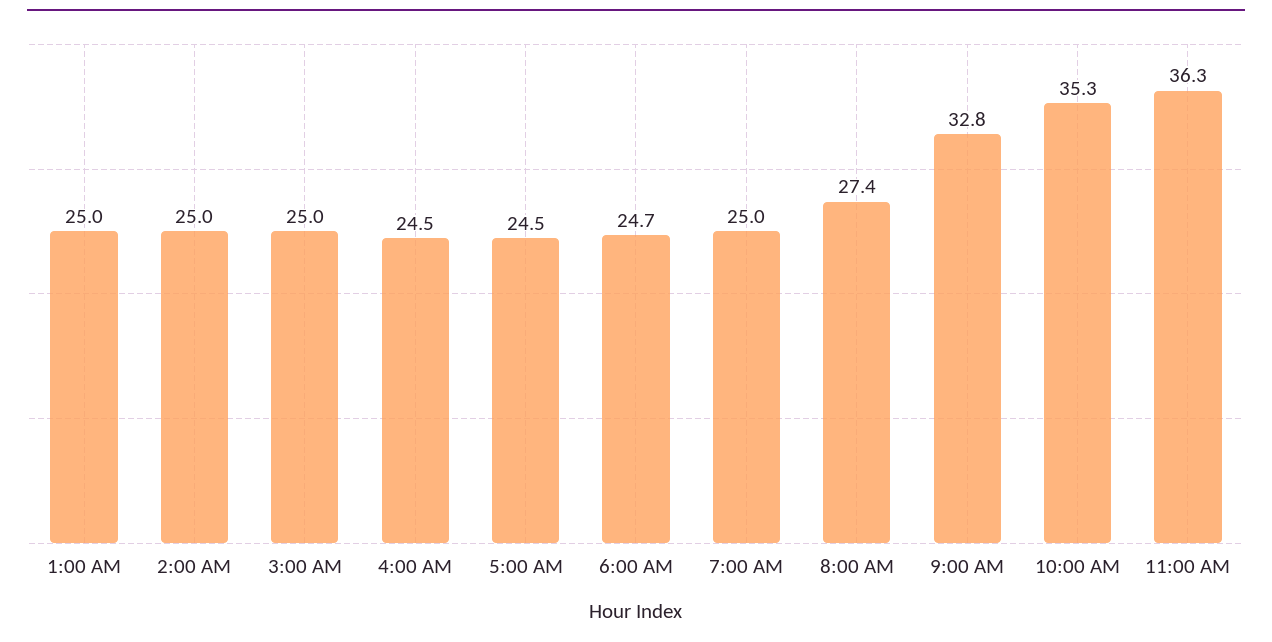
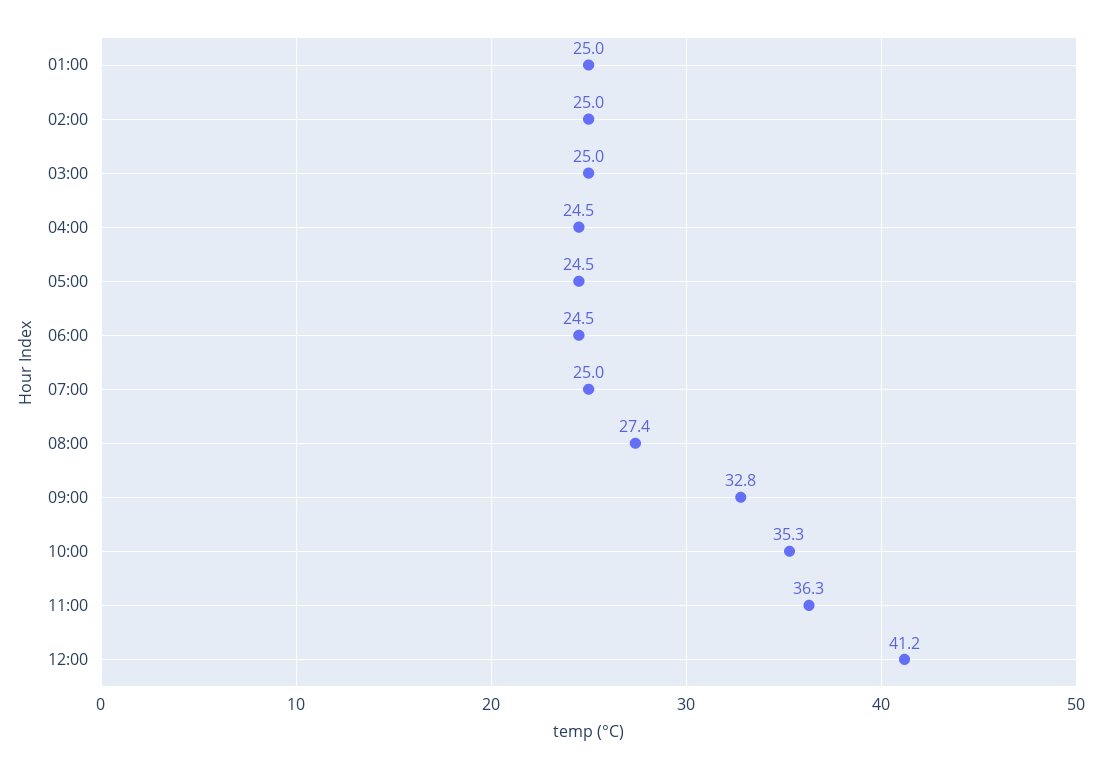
6:00 AM: 24.7 -> 24.5
12:00: none -> 41.2

